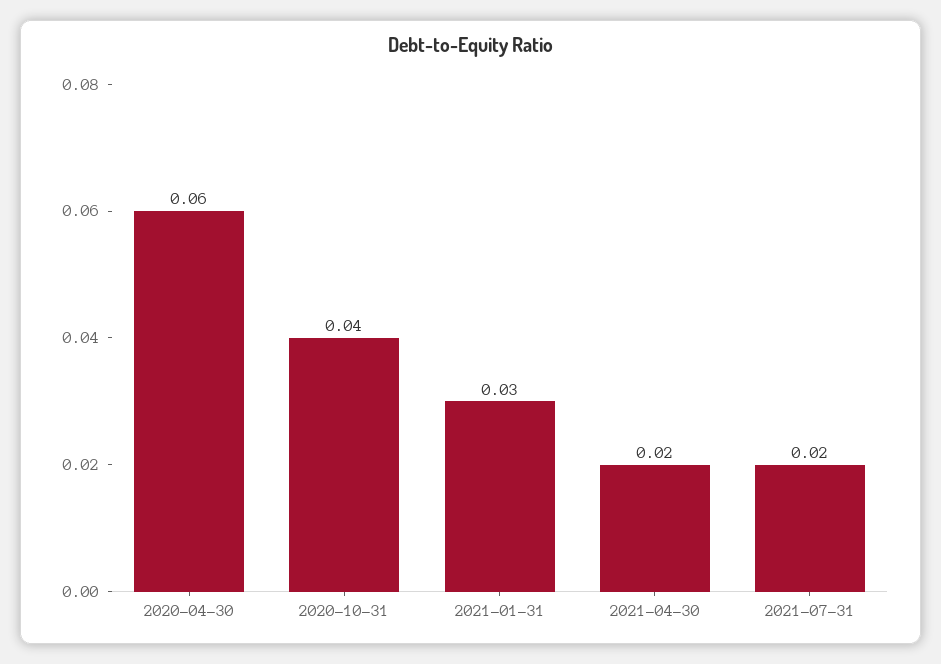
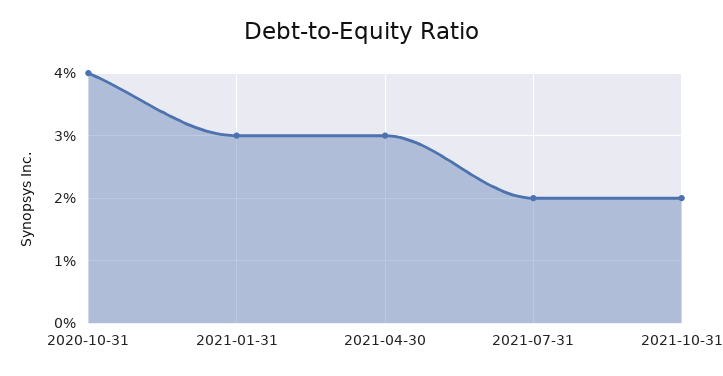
2020-04-30: 0.06 -> none
2021-04-30: 0.02 -> 0.03
2021-10-31: none -> 0.02

